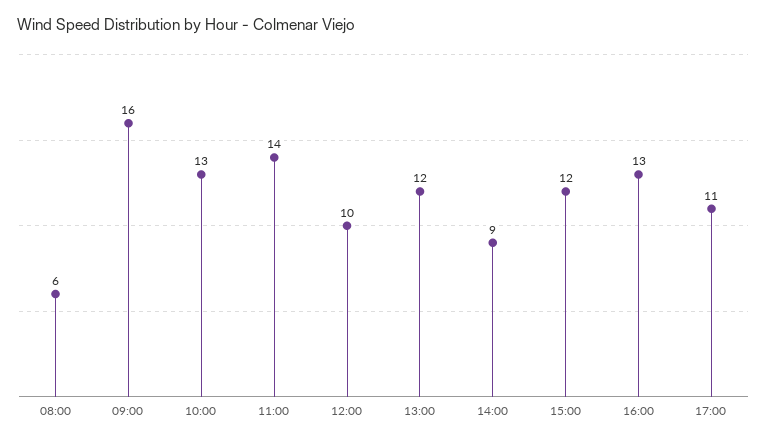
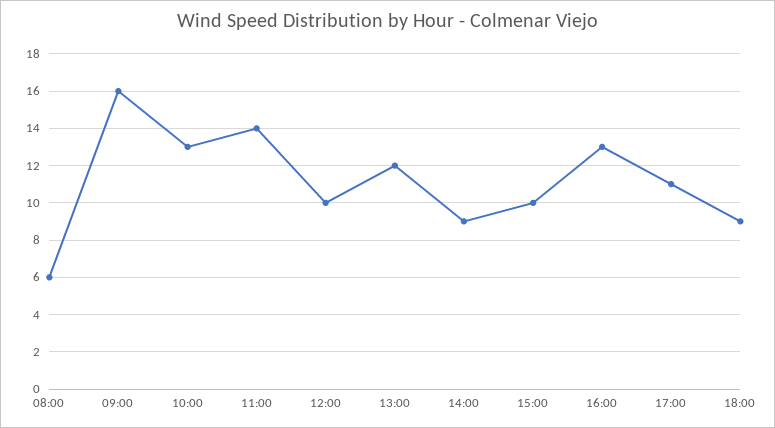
15:00: 12 -> 10
18:00: none -> 9

